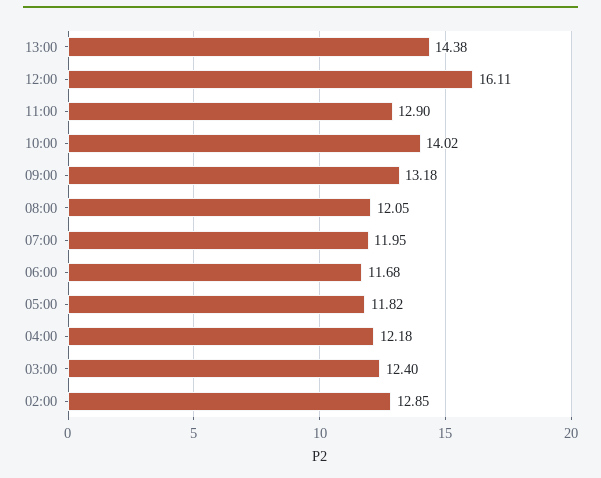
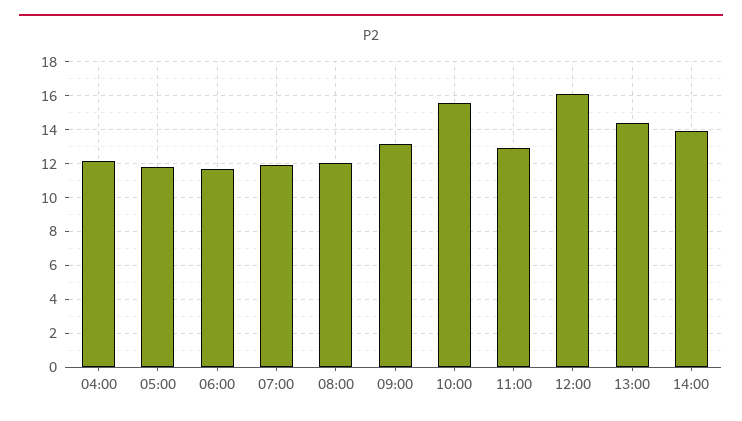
10:00: 14.02 -> 15.5
03:00: 12.4 -> none
02:00: 12.85 -> none
14:00: none -> 14

